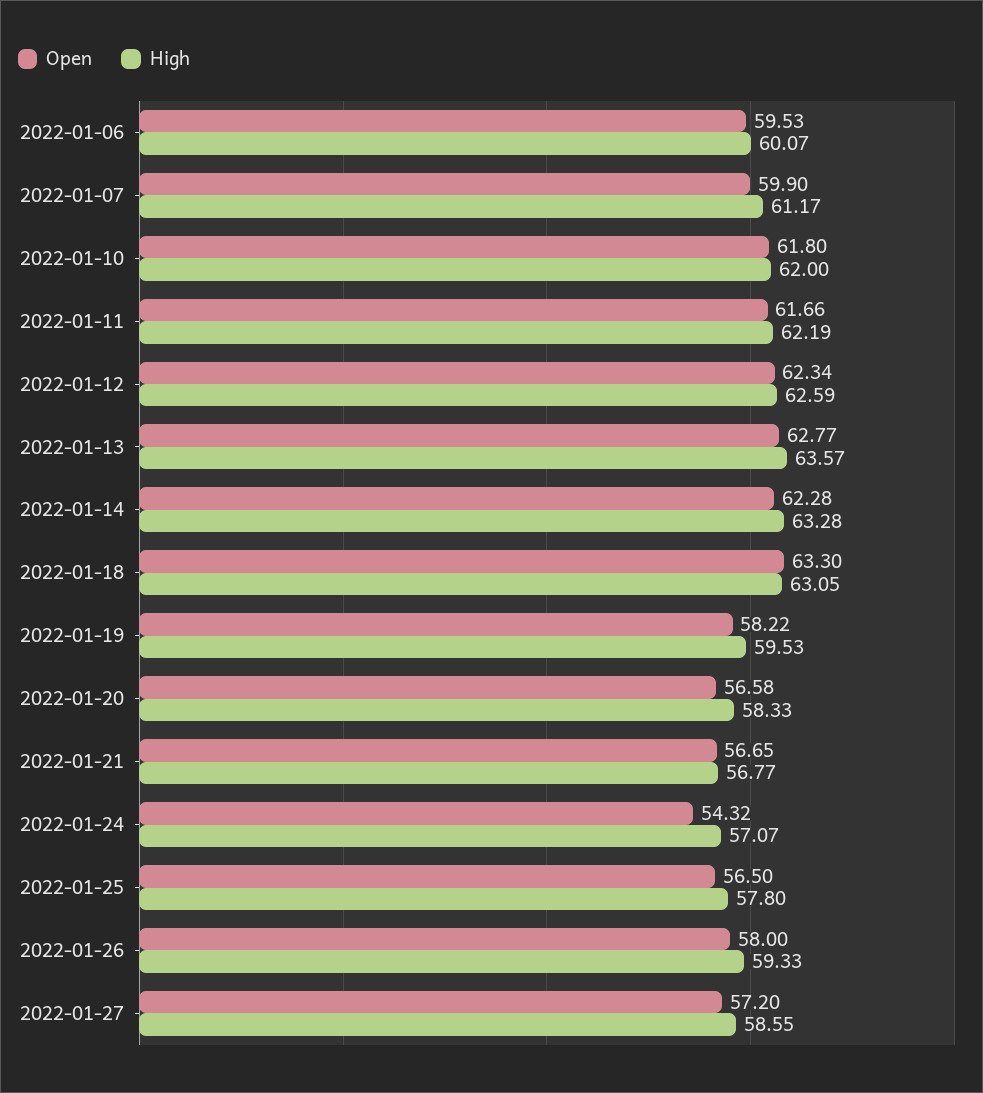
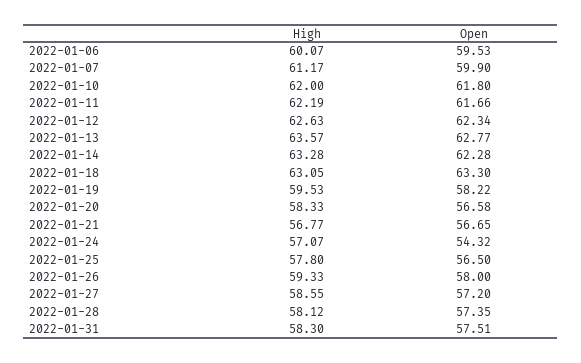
High, 2022-01-12: 62.59 -> 62.63
High, 2022-01-28: none -> 58.12
Open, 2022-01-28: none -> 57.35
High, 2022-01-31: none -> 58.3
Open, 2022-01-31: none -> 57.51

